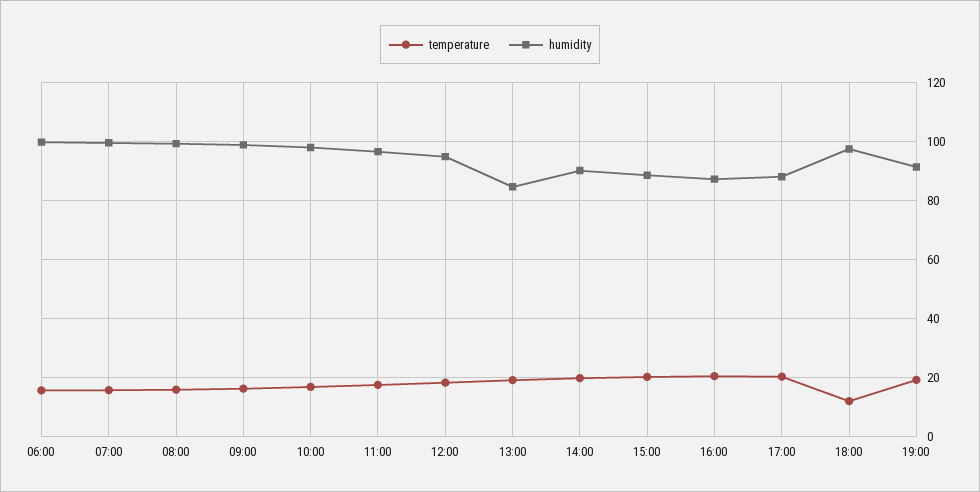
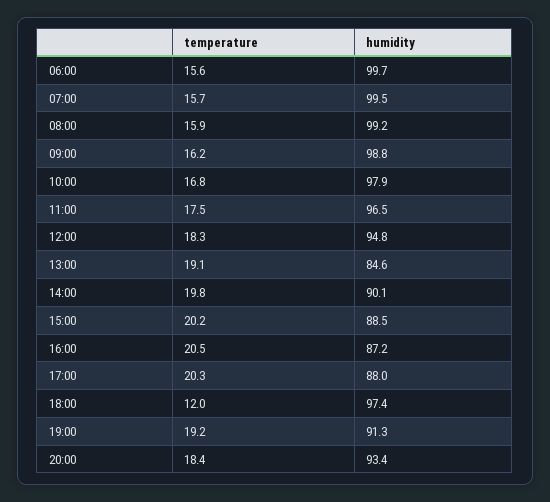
temperature, 20:00: none -> 18.4
humidity, 20:00: none -> 93.4

